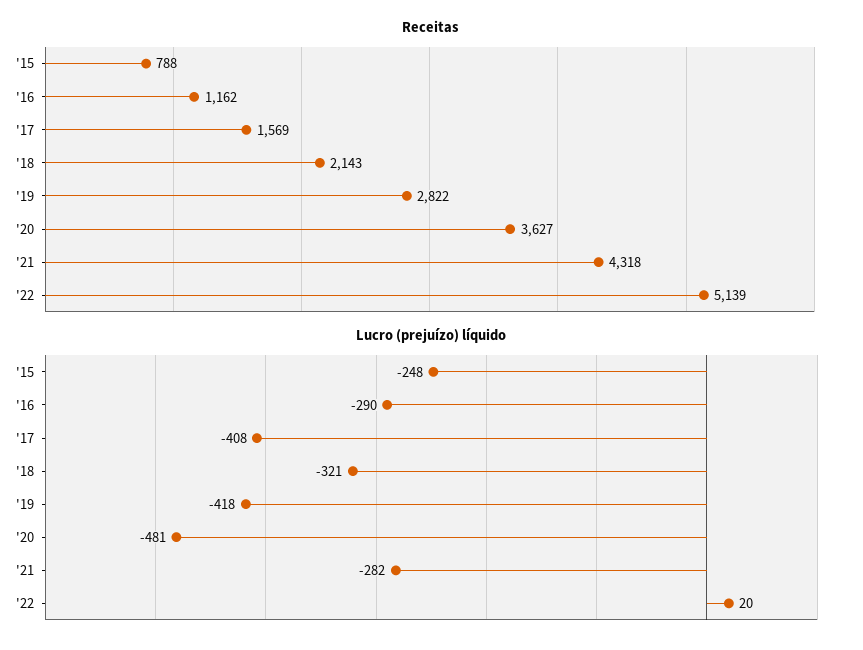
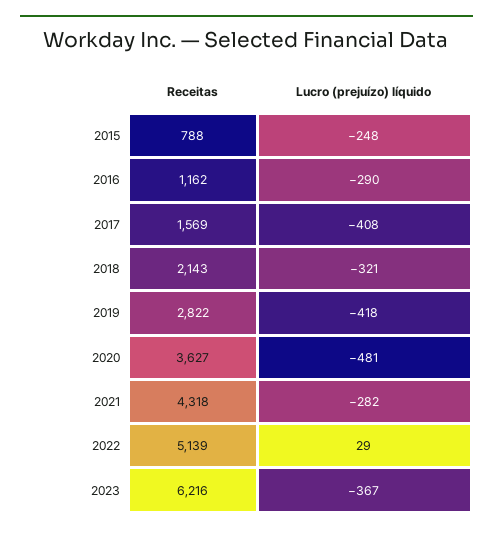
Lucro (prejuízo) líquido, '22: 20 -> 29
Receitas, 2023: none -> 6216
Lucro (prejuízo) líquido, 2023: none -> -367

